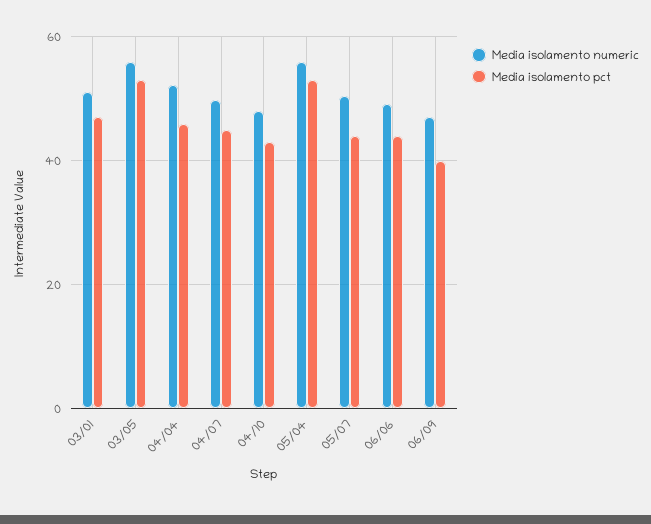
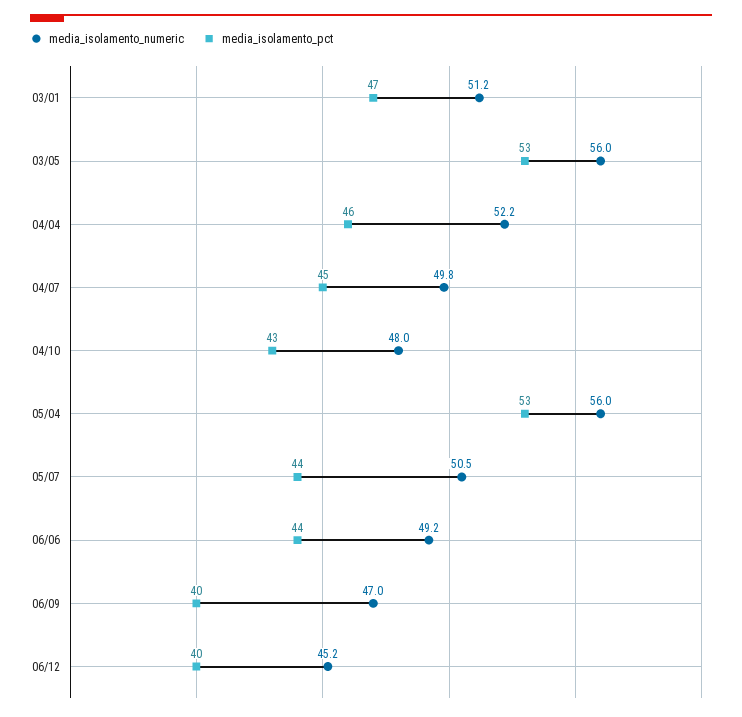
Media isolamento numeric, 06/12: none -> 45.2
Media isolamento pct, 06/12: none -> 40

